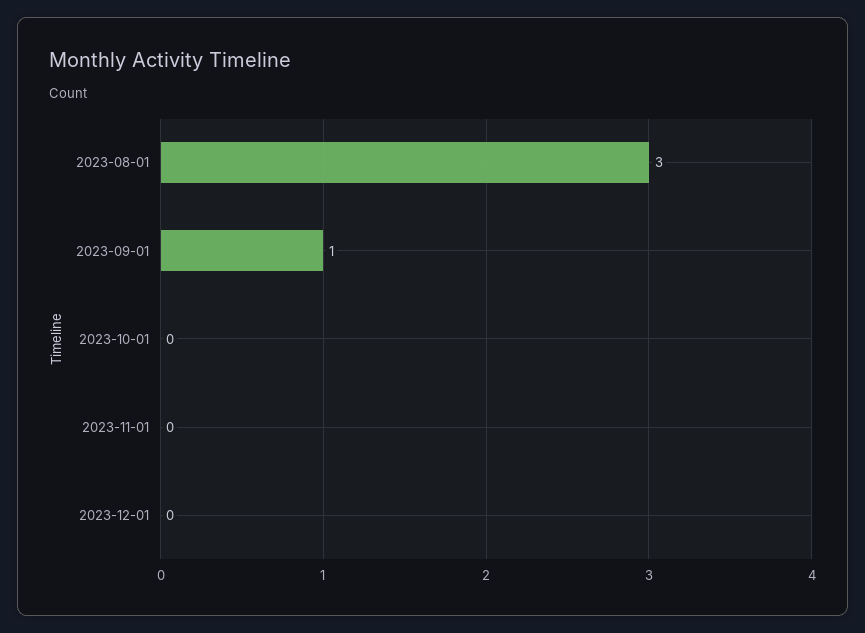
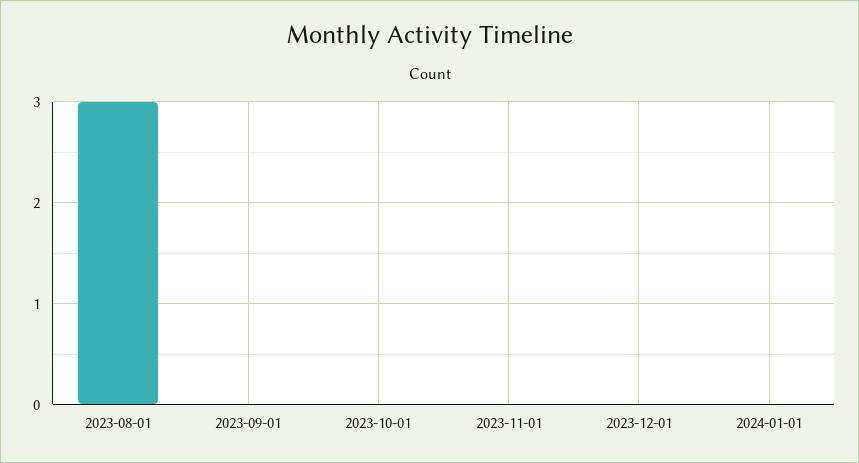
2023-09-01: 1 -> 0
2024-01-01: none -> 0

